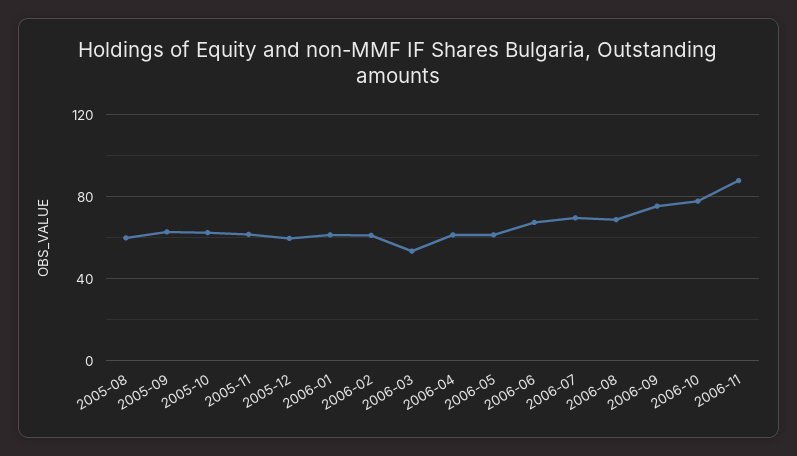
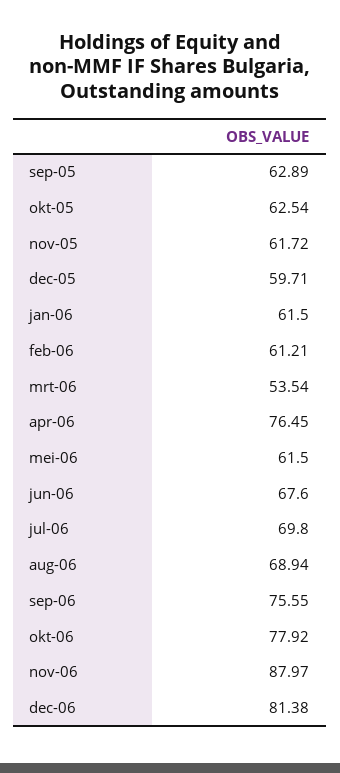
2005-08: 60 -> none
2006-04: 60 -> 76.45
dec-06: none -> 81.38

